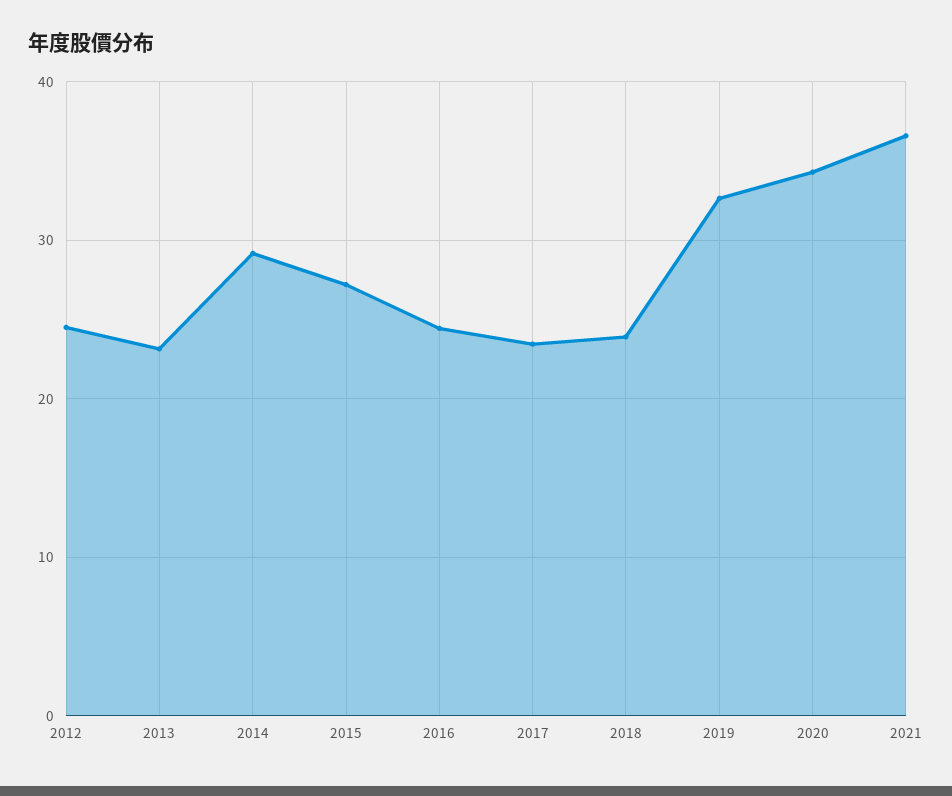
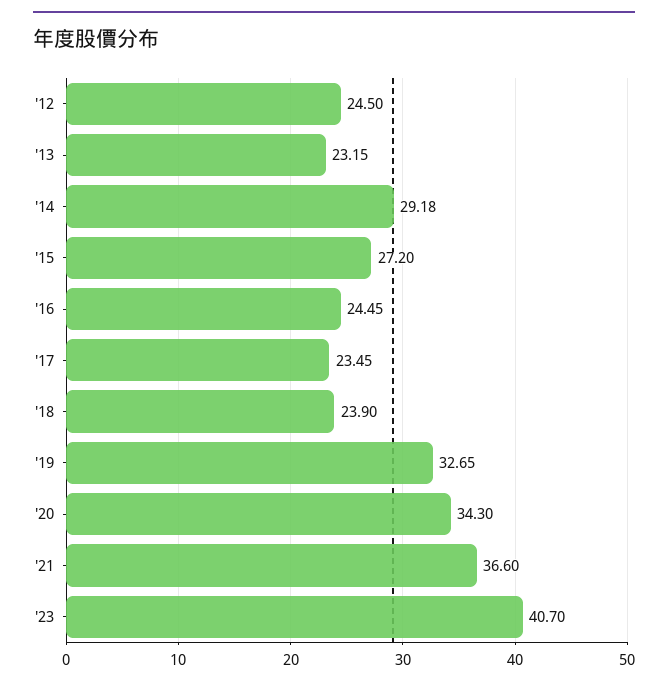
'23: none -> 40.7

